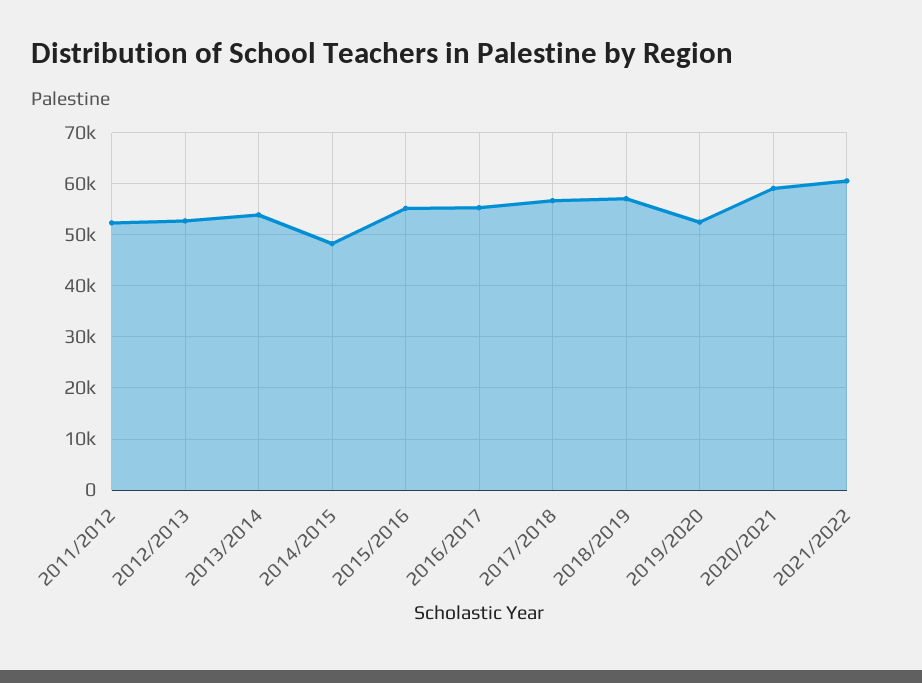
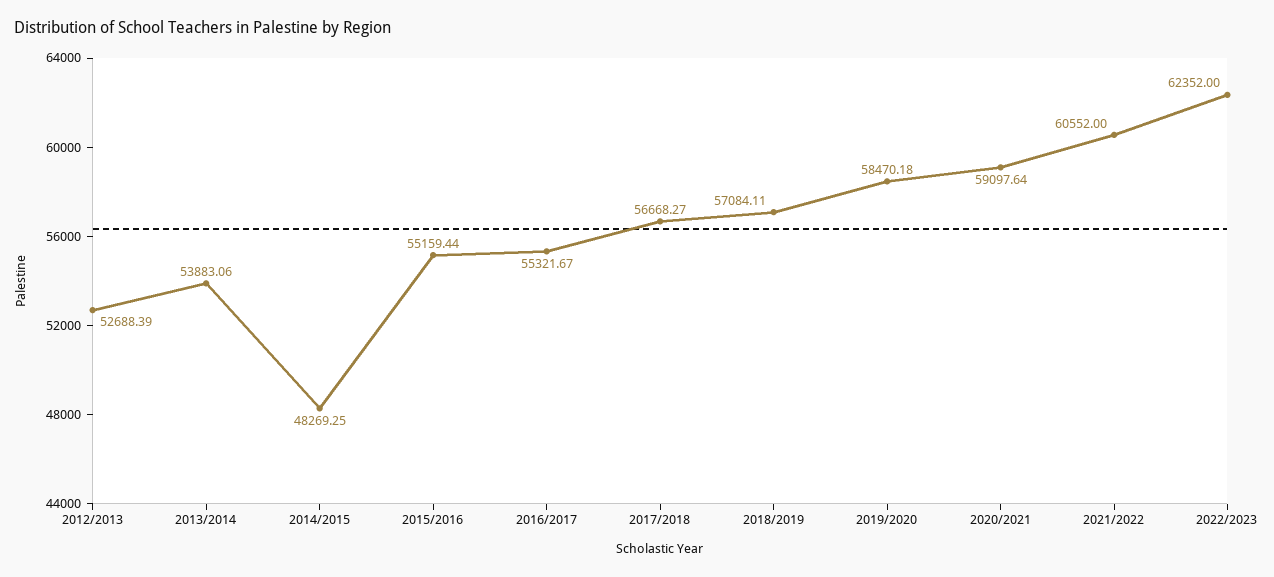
2011/2012: 52000 -> none
2019/2020: 52000 -> 58470.18
2022/2023: none -> 62352

